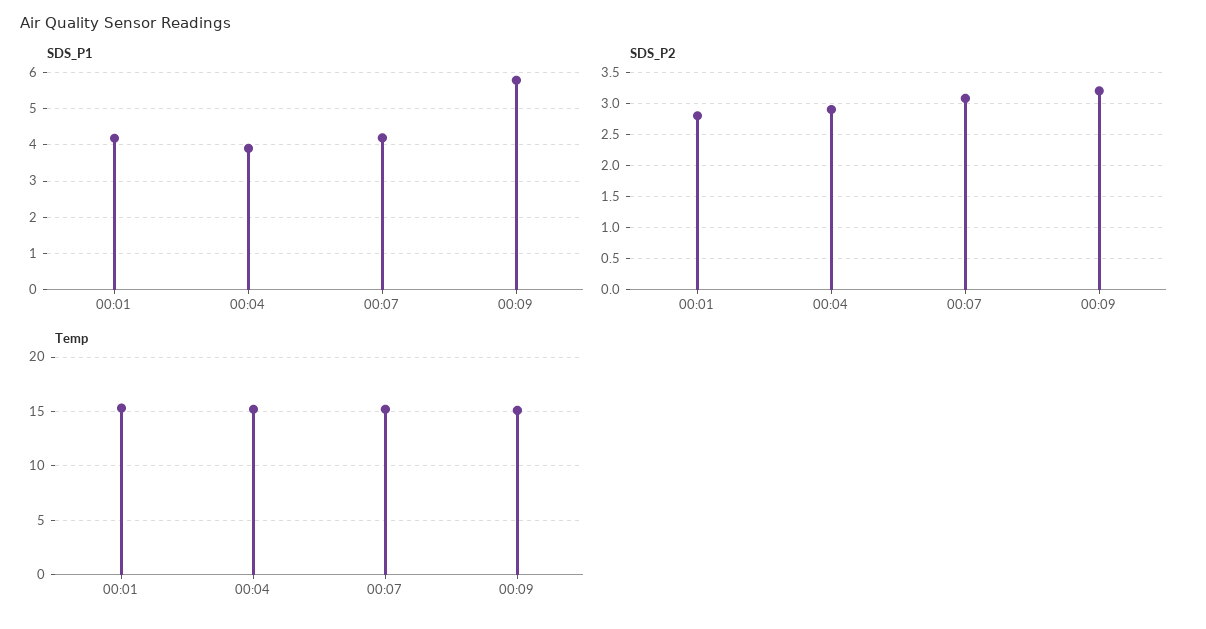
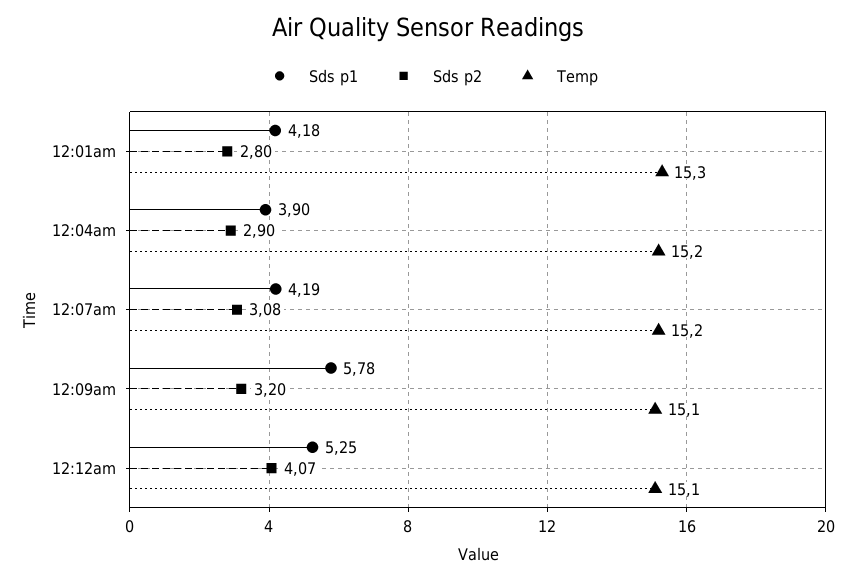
SDS_P1, 12:12am: none -> 5.25
SDS_P2, 12:12am: none -> 4.07
Temp, 12:12am: none -> 15.1

